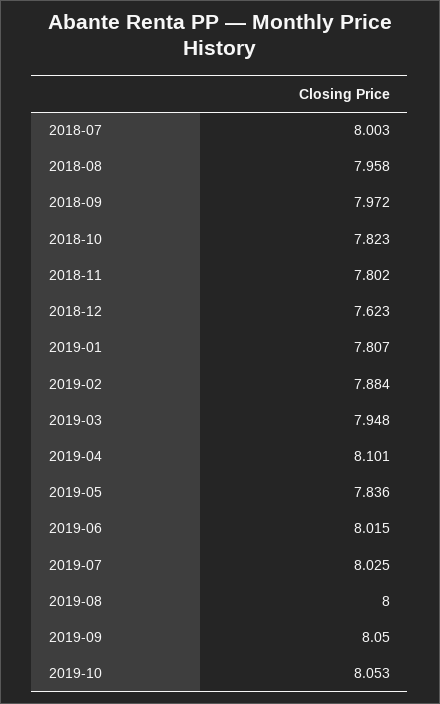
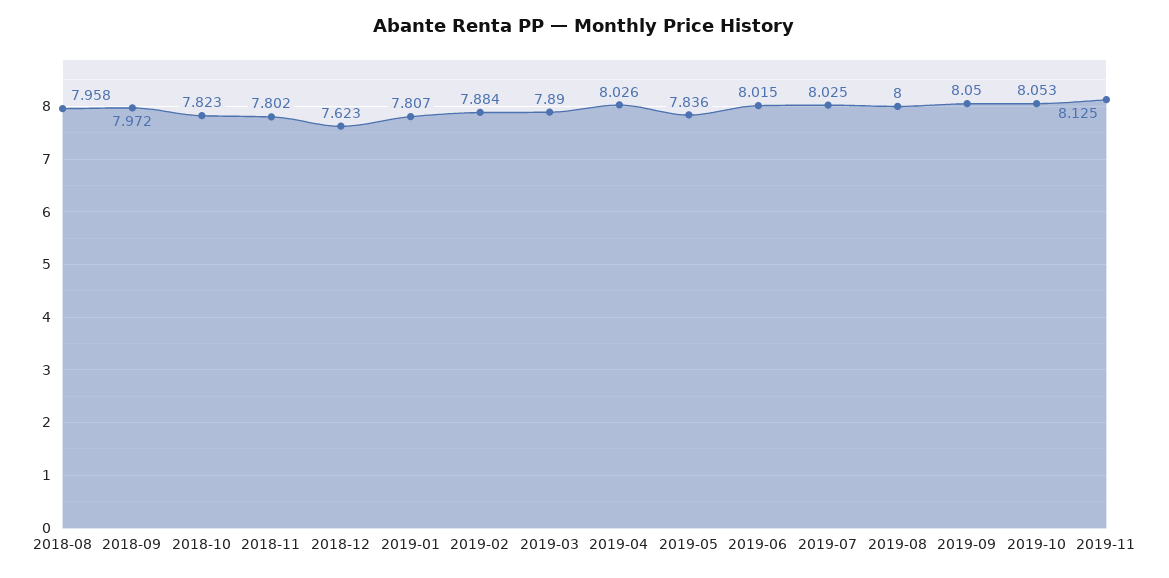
2018-07: 8.003 -> none
2019-03: 7.948 -> 7.89
2019-04: 8.101 -> 8.026
2019-11: none -> 8.125

